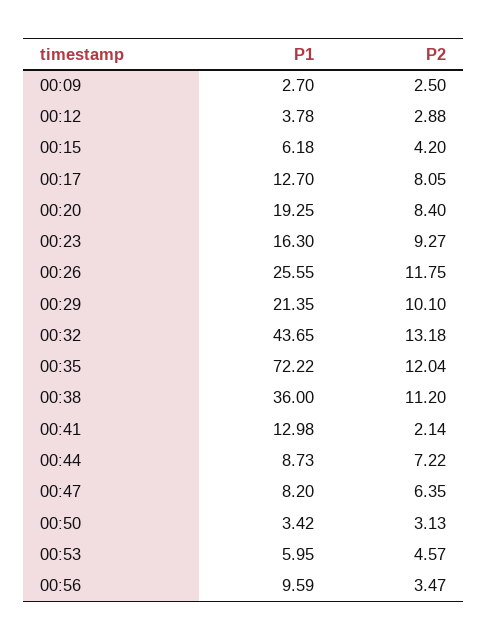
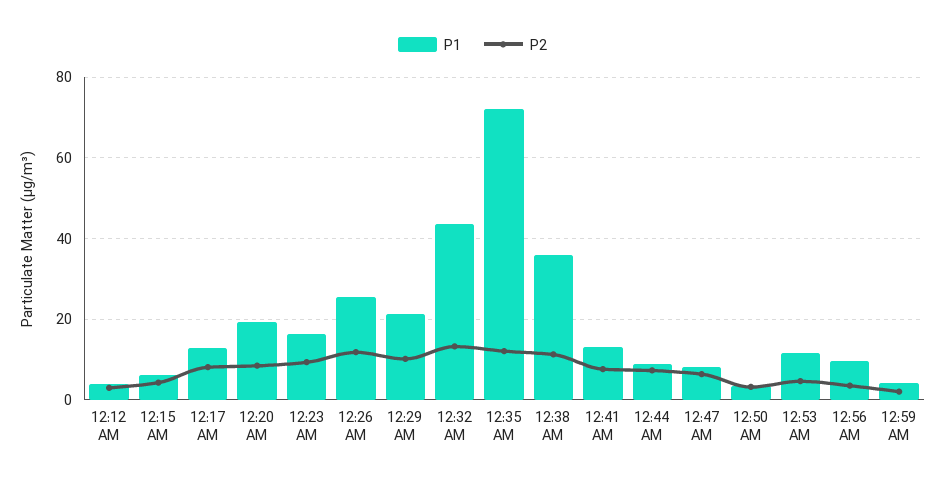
P1, 00:09: 2.7 -> none
P2, 00:09: 2.5 -> none
P2, 00:41: 2.14 -> 8
P1, 00:53: 5.95 -> 12
P1, 12:59 AM: none -> 4
P2, 12:59 AM: none -> 2

